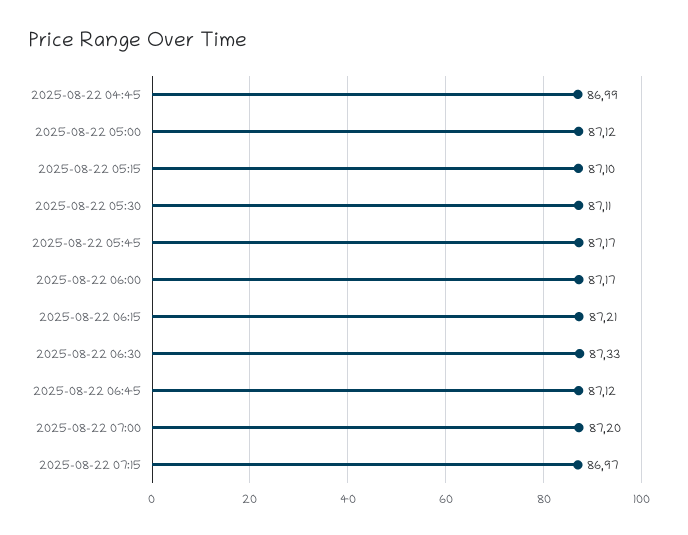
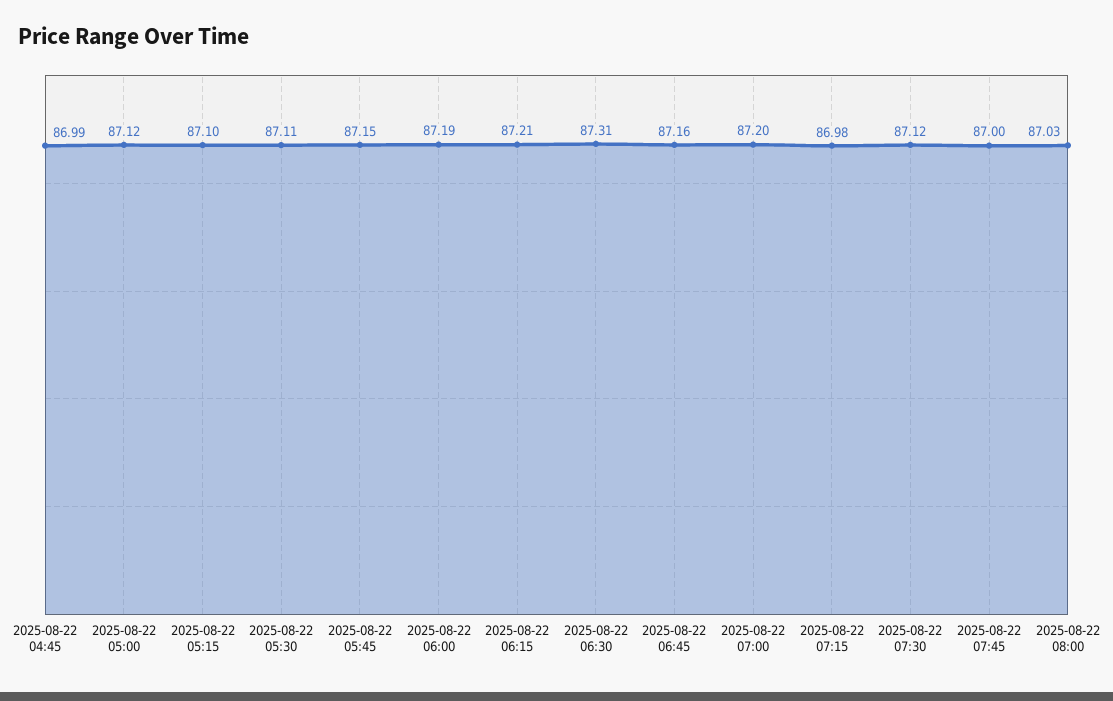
2025-08-22 05:45: 87.17 -> 87.15
2025-08-22 06:00: 87.17 -> 87.19
2025-08-22 06:30: 87.33 -> 87.31
2025-08-22 06:45: 87.12 -> 87.16
2025-08-22 07:15: 86.97 -> 86.98
2025-08-22 07:30: none -> 87.12
2025-08-22 07:45: none -> 87
2025-08-22 08:00: none -> 87.03

